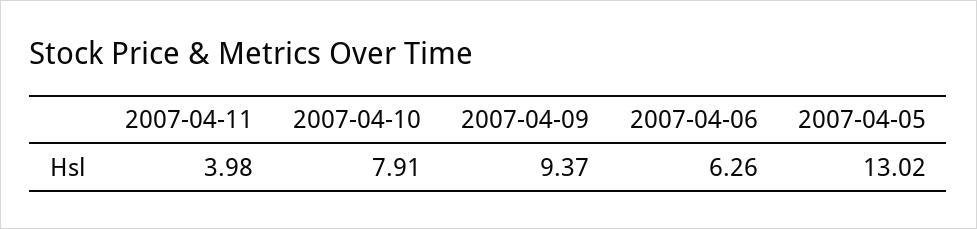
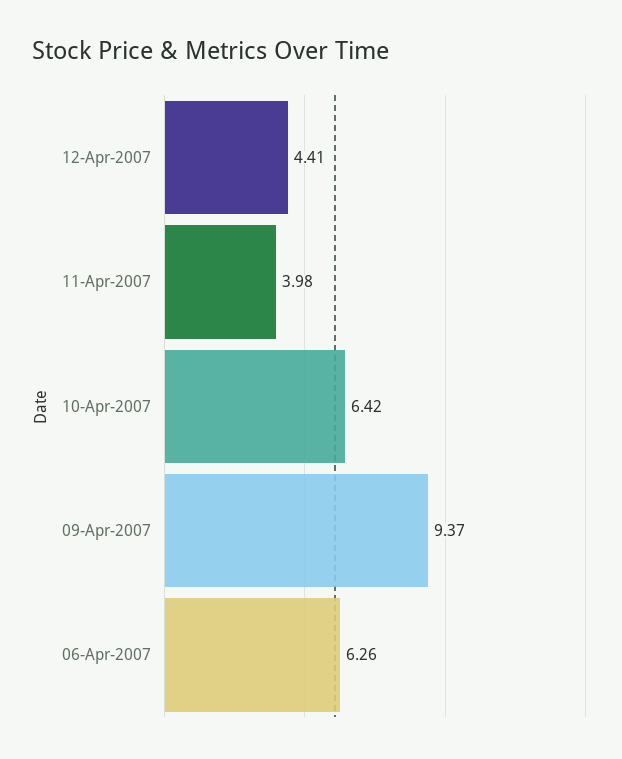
2007-04-10: 7.91 -> 6.42
2007-04-05: 13.02 -> none
12-Apr-2007: none -> 4.41

